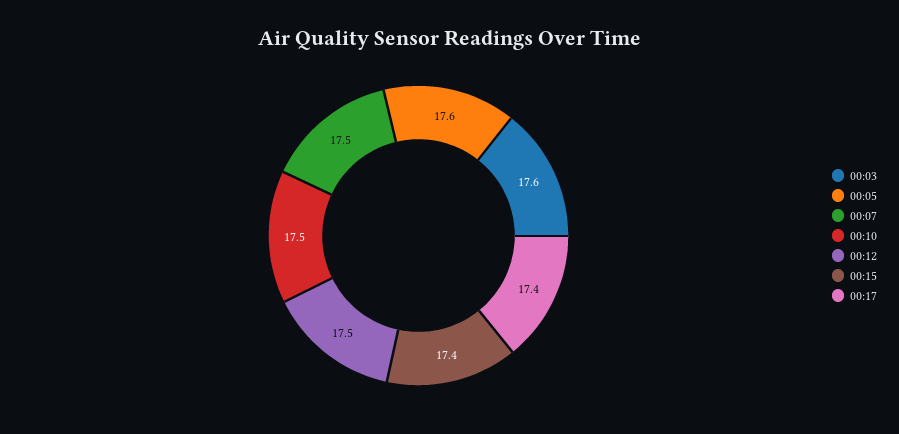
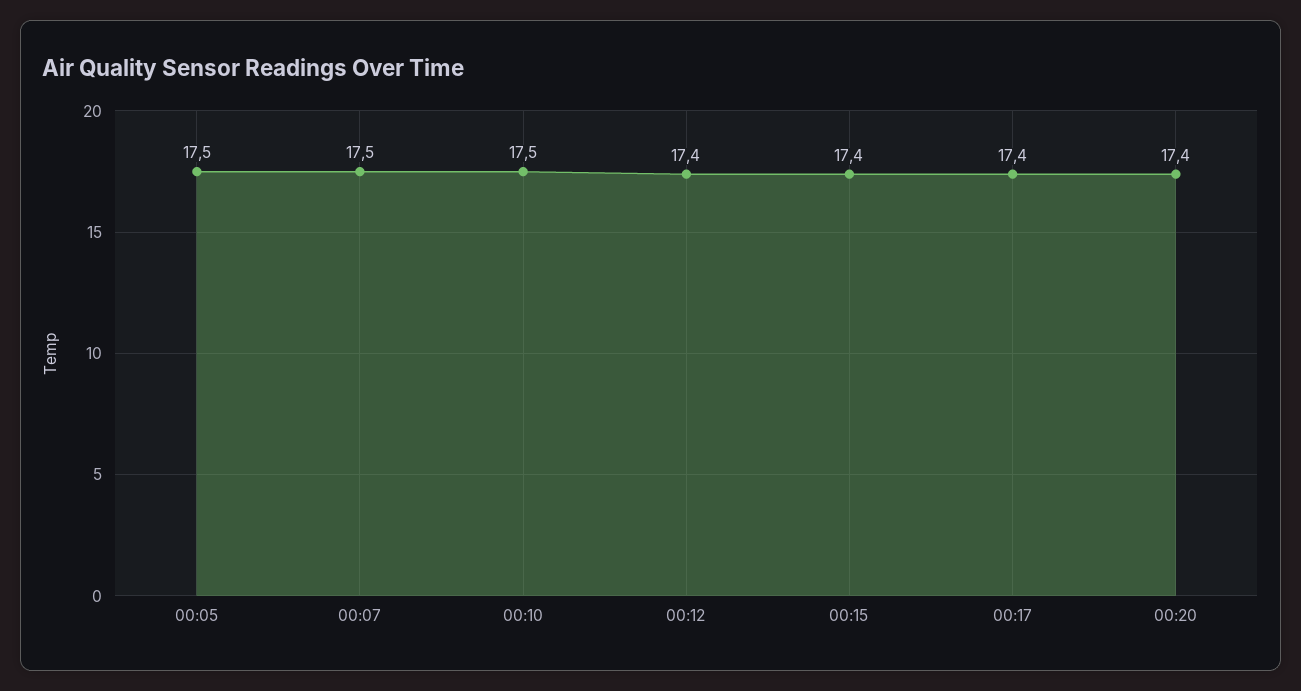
00:03: 17.6 -> none
00:05: 17.6 -> 17.5
00:12: 17.5 -> 17.4
00:20: none -> 17.4

